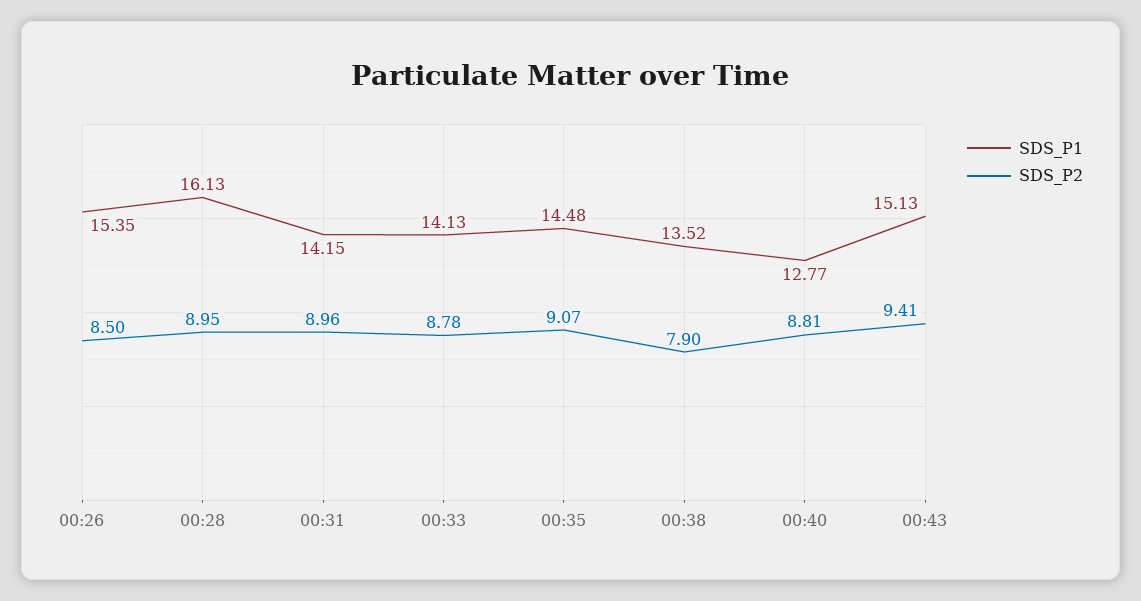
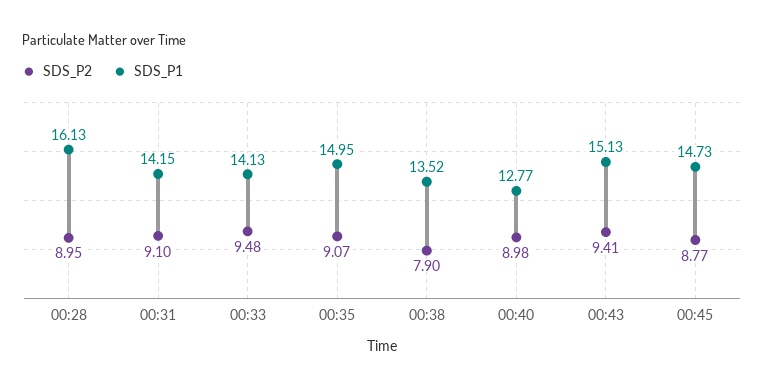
SDS_P1, 00:26: 15.35 -> none
SDS_P2, 00:26: 8.5 -> none
SDS_P2, 00:31: 8.96 -> 9.1
SDS_P2, 00:33: 8.78 -> 9.48
SDS_P1, 00:35: 14.48 -> 14.95
SDS_P2, 00:40: 8.81 -> 8.98
SDS_P2, 00:45: none -> 8.77
SDS_P1, 00:45: none -> 14.73

